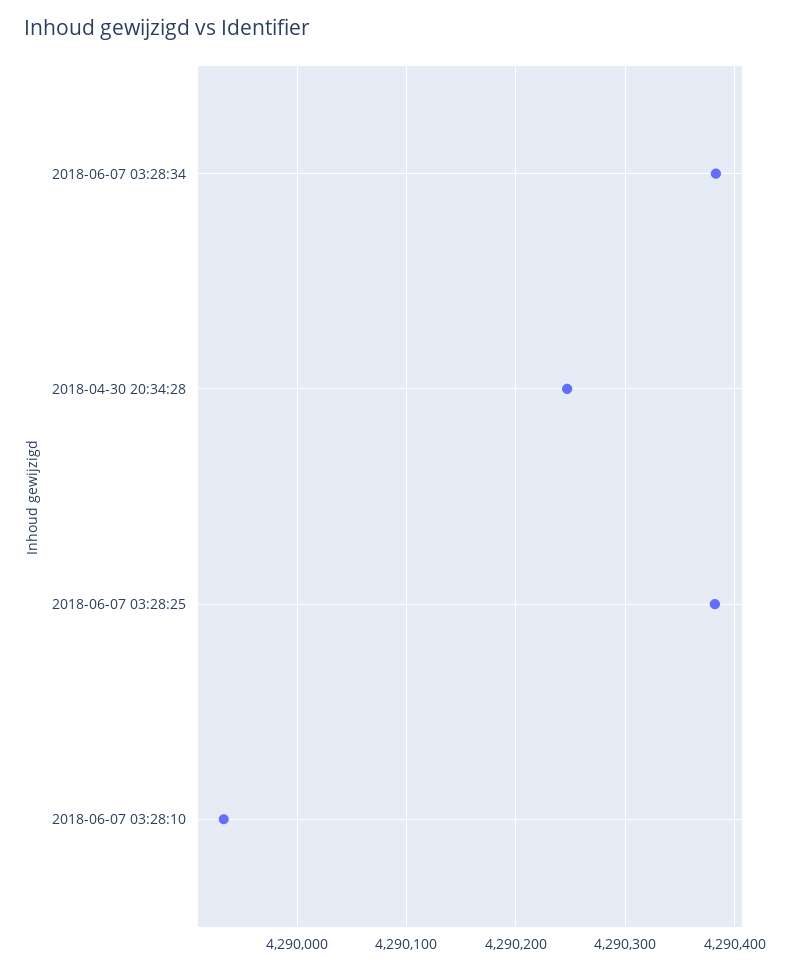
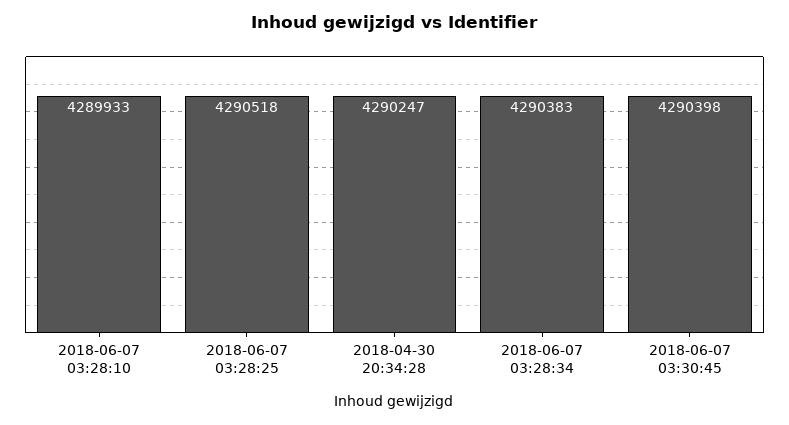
2018-06-07 03:28:25: 4290380 -> 4290518
2018-06-07 03:30:45: none -> 4290398

